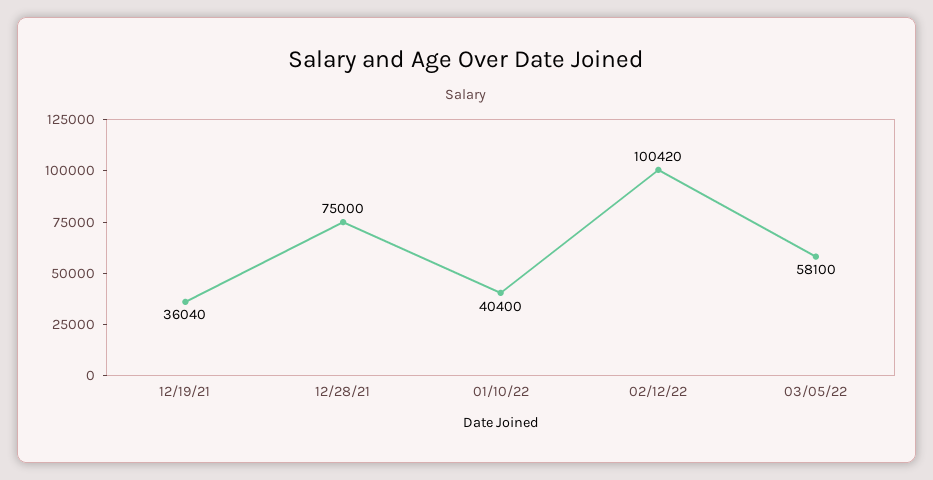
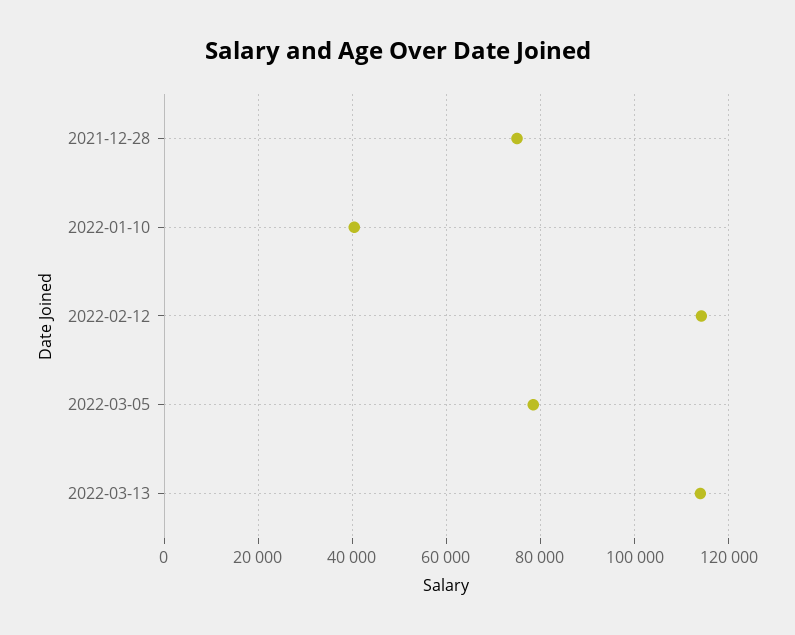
12/19/21: 36040 -> none
02/12/22: 100420 -> 114000
03/05/22: 58100 -> 78000
2022-03-13: none -> 114000

